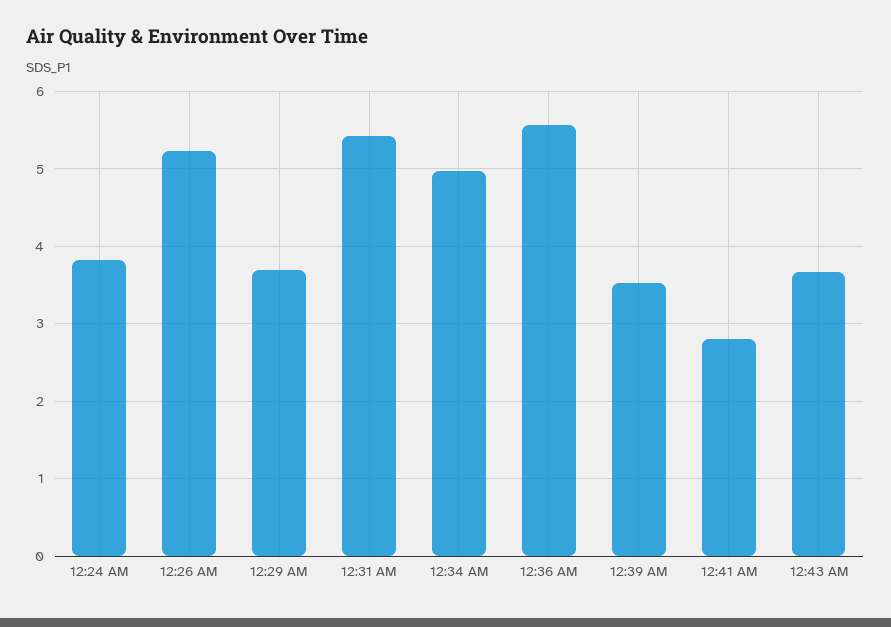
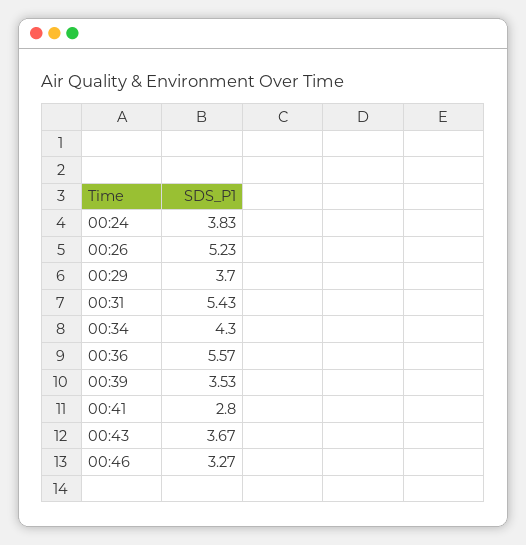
12:34 AM: 5 -> 4.3
00:46: none -> 3.27

